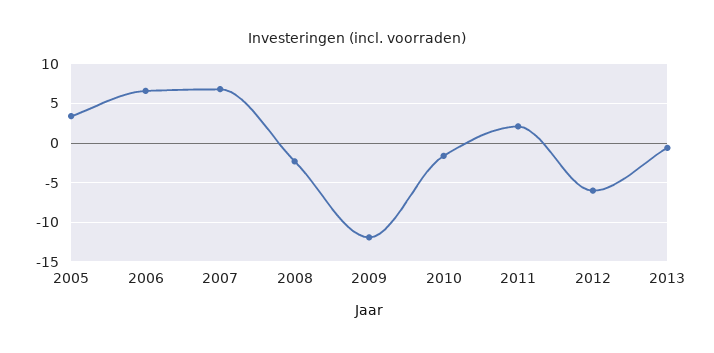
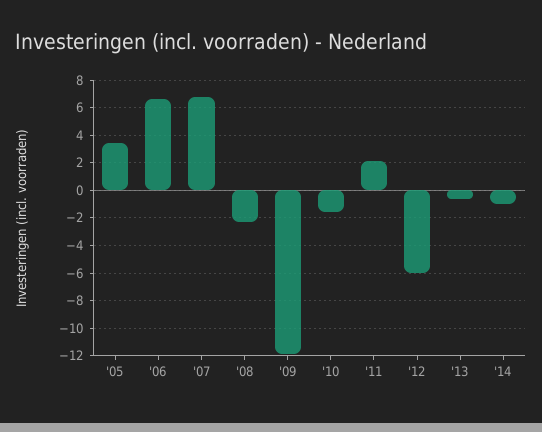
'14: none -> -1

